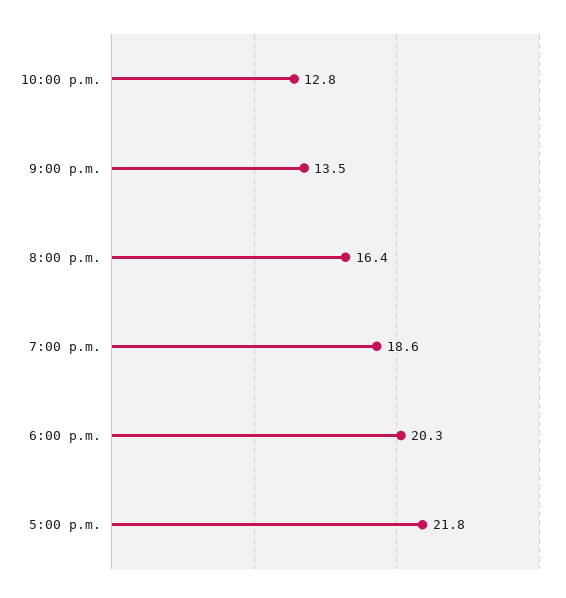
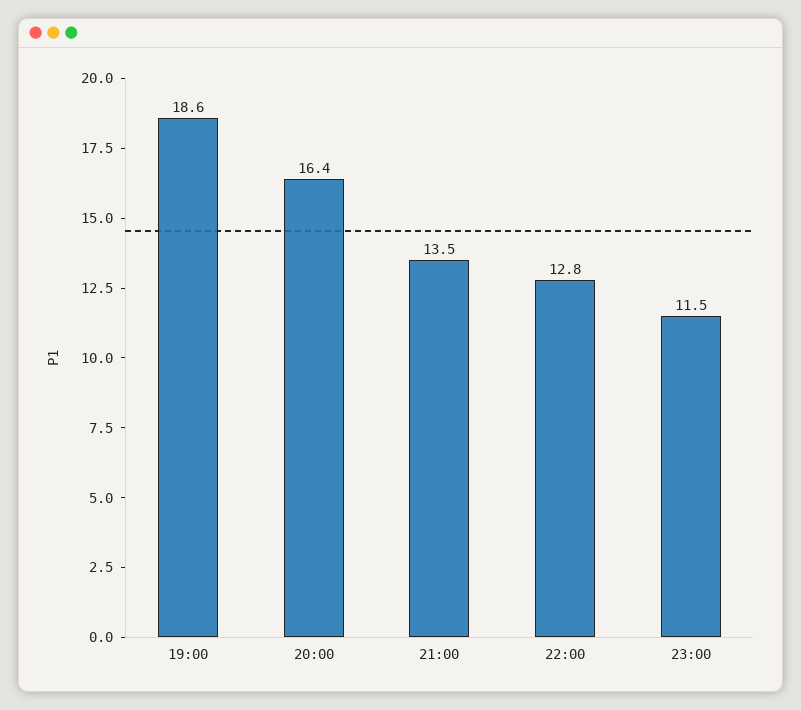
6:00 p.m.: 20.3 -> none
5:00 p.m.: 21.8 -> none
23:00: none -> 11.5

